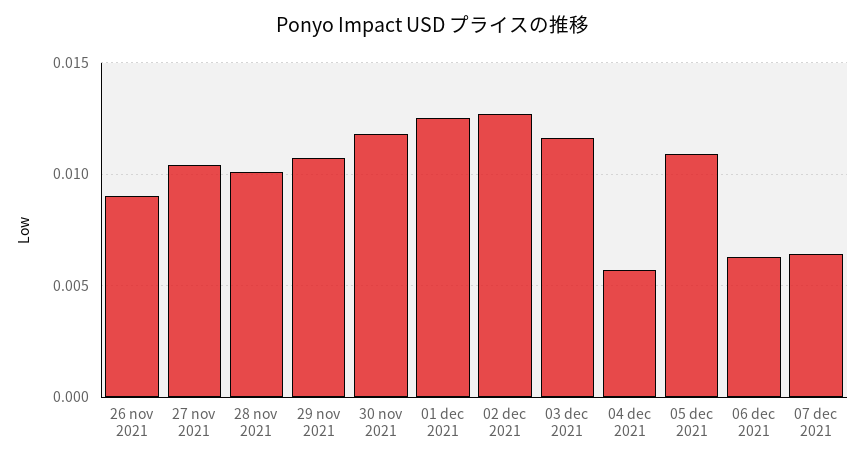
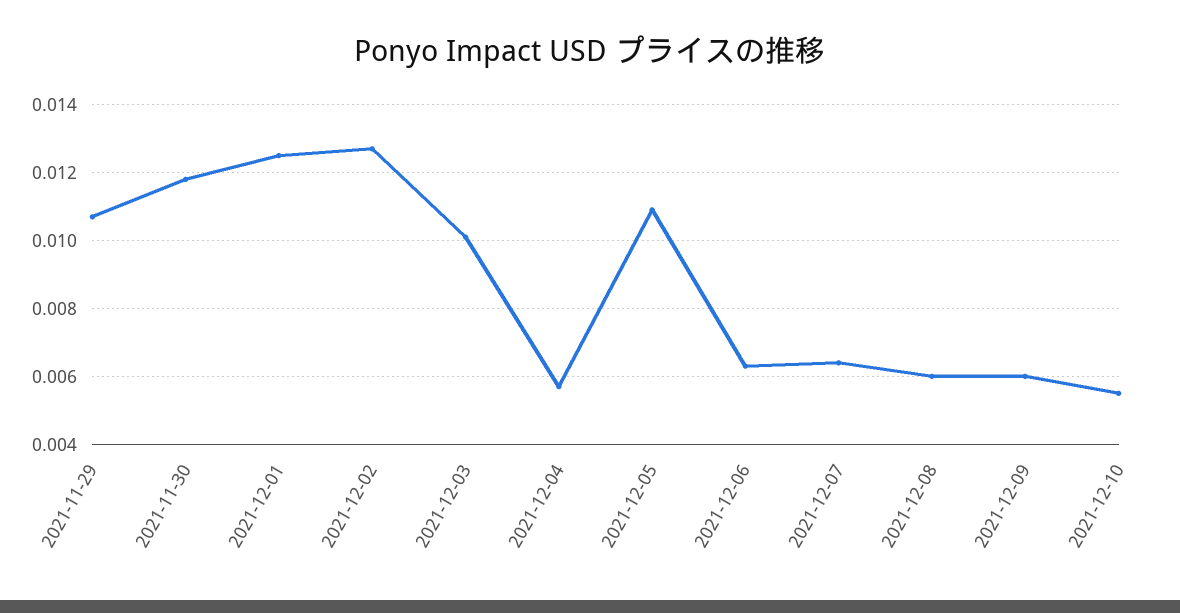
26 nov 2021: 0.009 -> none
27 nov 2021: 0.0105 -> none
28 nov 2021: 0.01 -> none
03 dec 2021: 0.0115 -> 0.01
2021-12-08: none -> 0.006
2021-12-09: none -> 0.006
2021-12-10: none -> 0.0055

